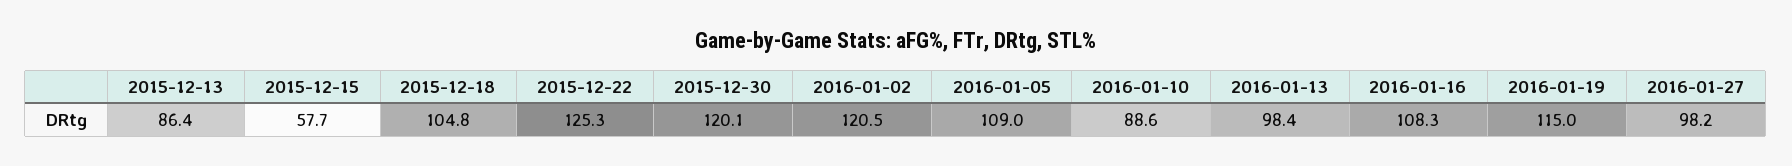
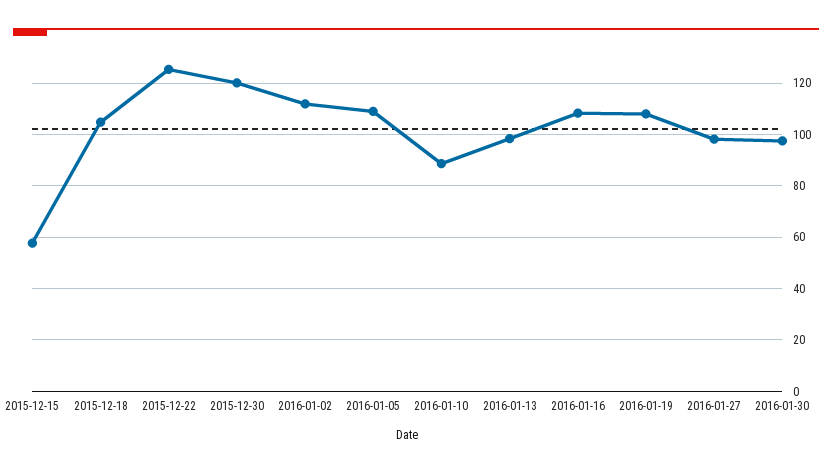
2015-12-13: 86.4 -> none
2016-01-02: 120.5 -> 112.5
2016-01-19: 115 -> 107.5
2016-01-30: none -> 97.5

